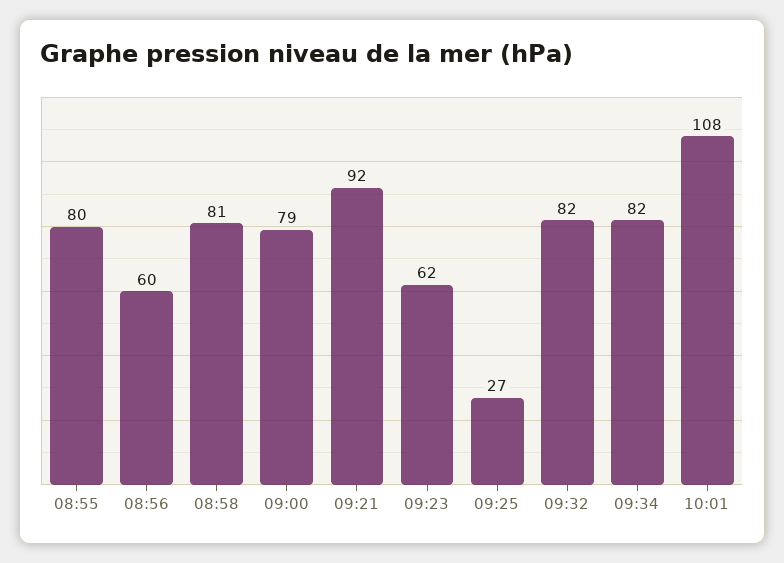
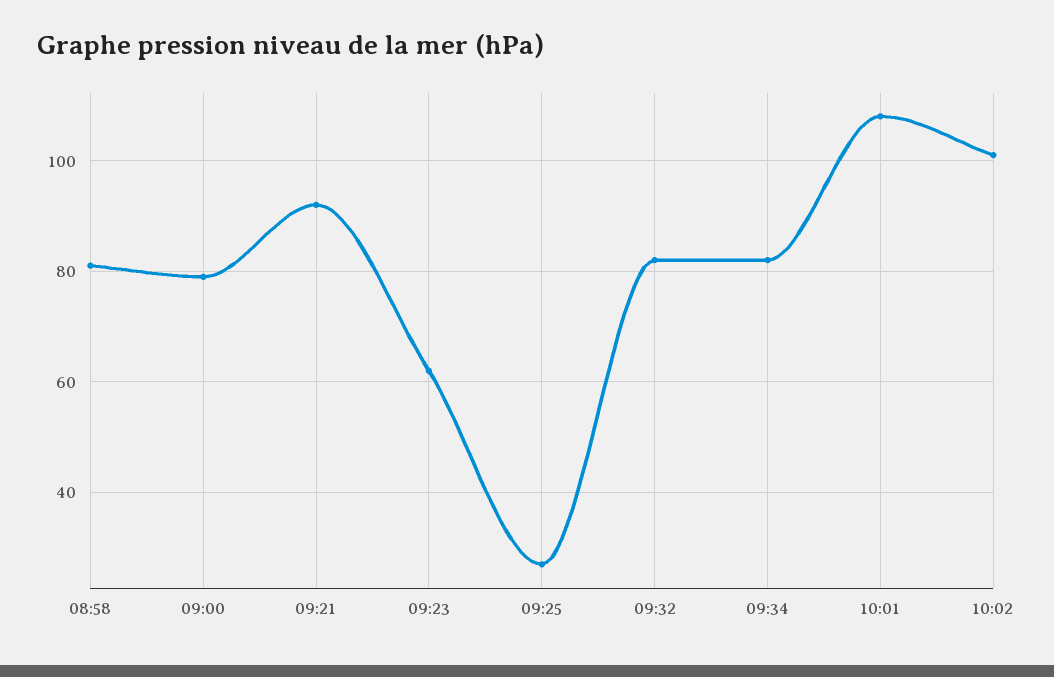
08:55: 80 -> none
08:56: 60 -> none
10:02: none -> 100

